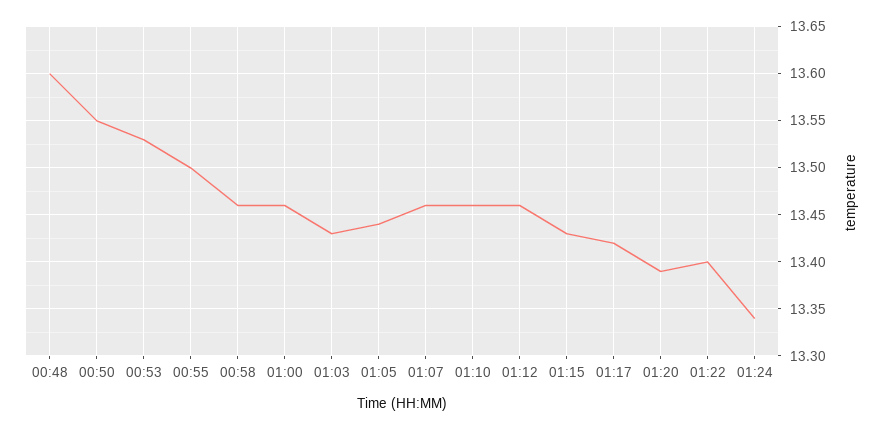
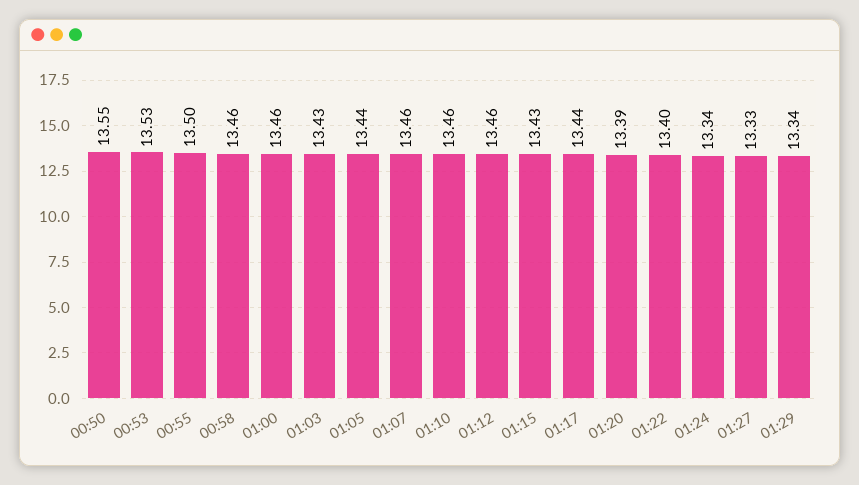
00:48: 13.6 -> none
01:17: 13.42 -> 13.44
01:27: none -> 13.33
01:29: none -> 13.34

